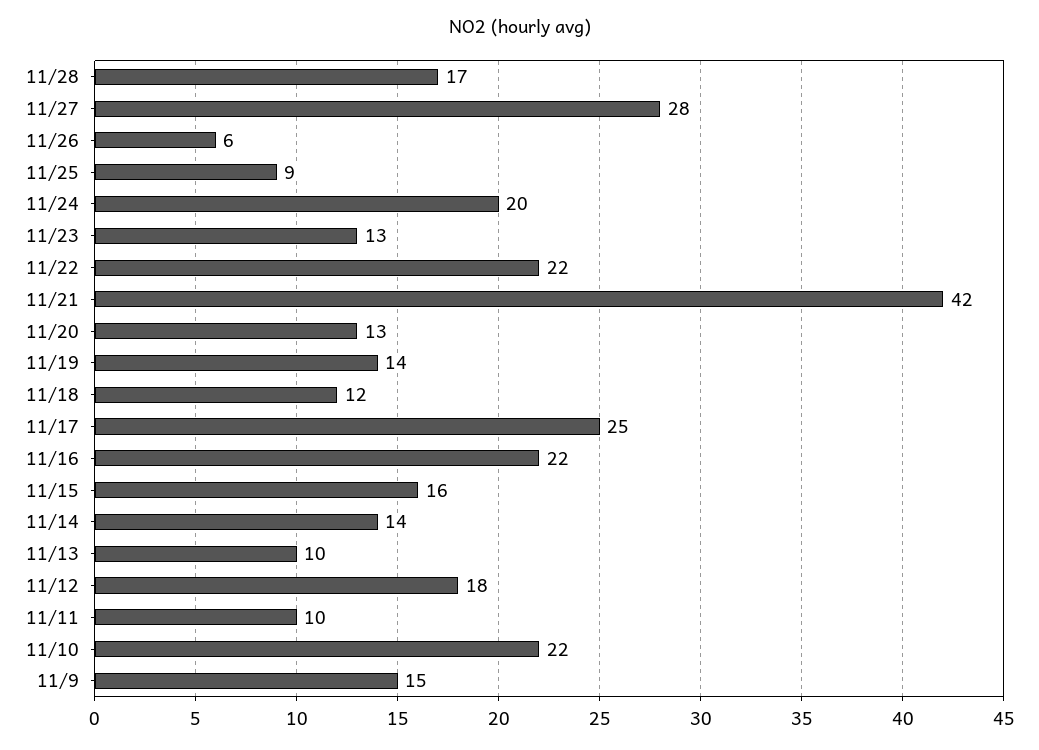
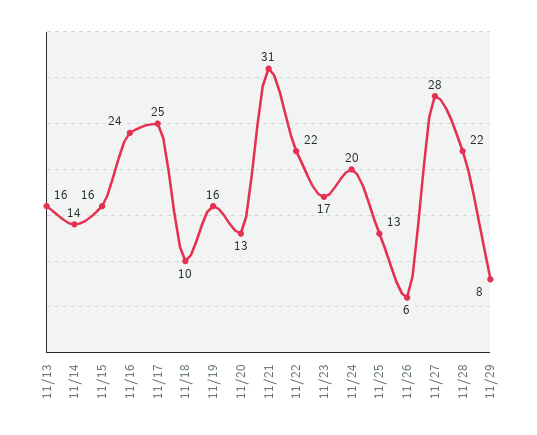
11/28: 17 -> 22
11/25: 9 -> 13
11/23: 13 -> 17
11/21: 42 -> 31
11/19: 14 -> 16
11/18: 12 -> 10
11/16: 22 -> 24
11/13: 10 -> 16
11/12: 18 -> none
11/11: 10 -> none
11/10: 22 -> none
11/9: 15 -> none
11/29: none -> 8

